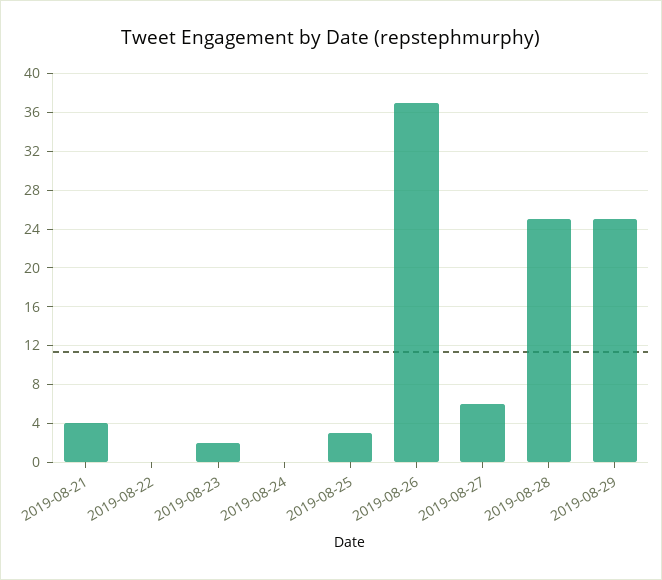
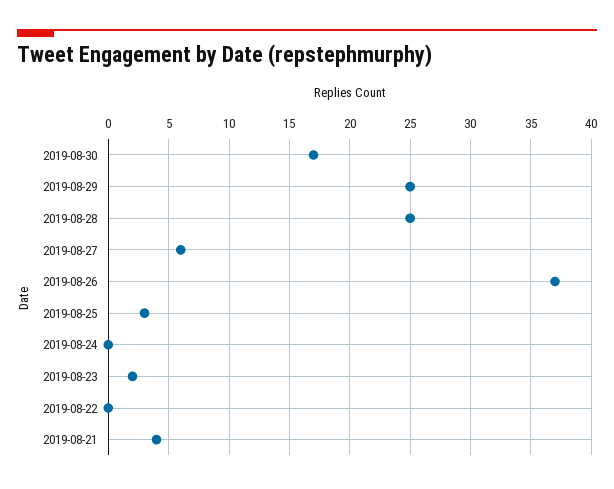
2019-08-30: none -> 17

